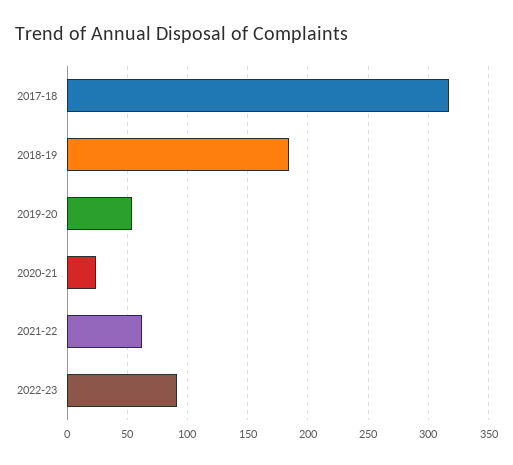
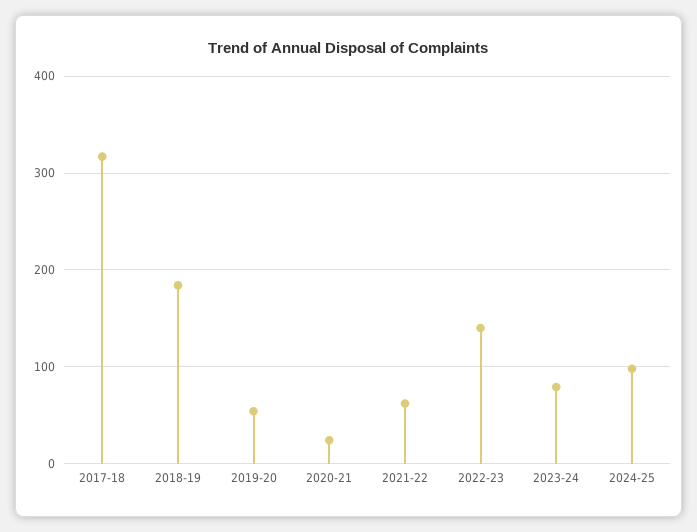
2022-23: 90 -> 140
2023-24: none -> 80
2024-25: none -> 100

